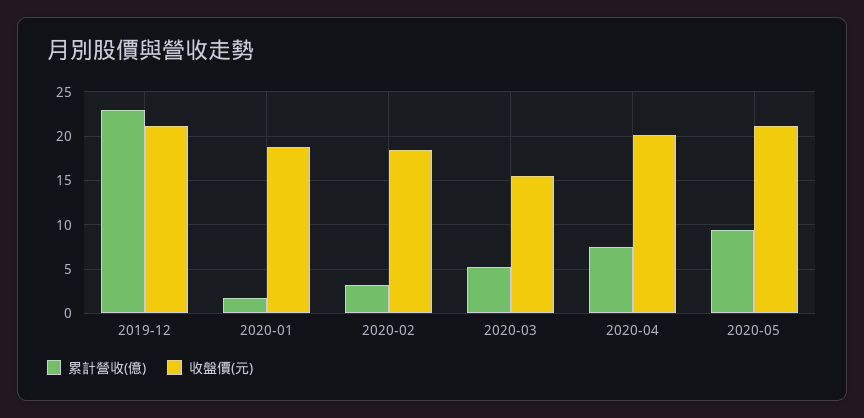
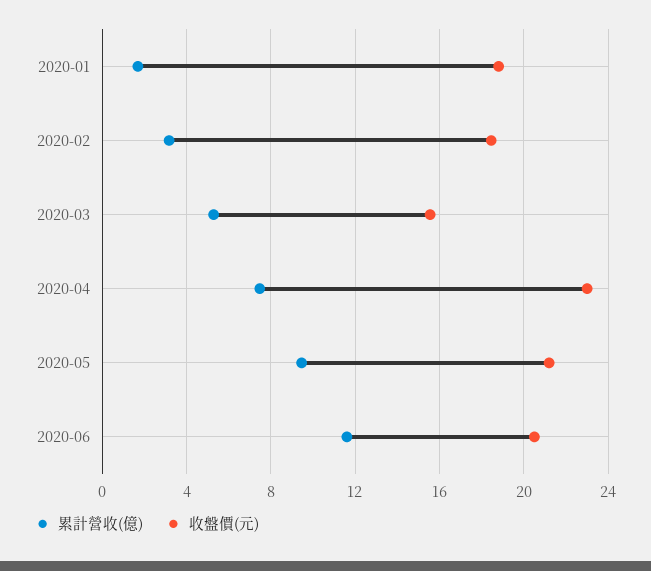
累計營收(億), 2019-12: 23 -> none
收盤價(元), 2019-12: 21 -> none
收盤價(元), 2020-04: 20 -> 23
累計營收(億), 2020-06: none -> 11.5
收盤價(元), 2020-06: none -> 20.5

